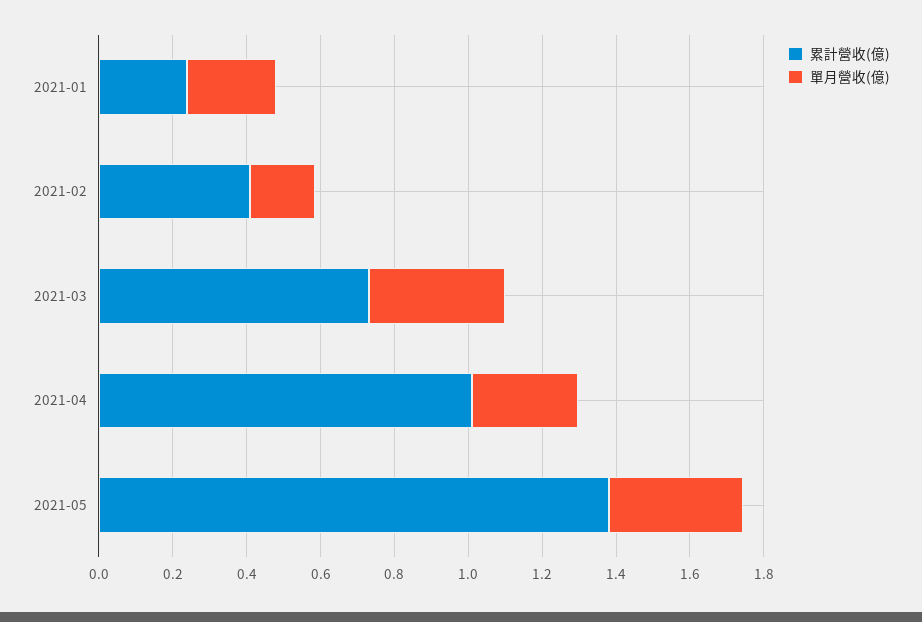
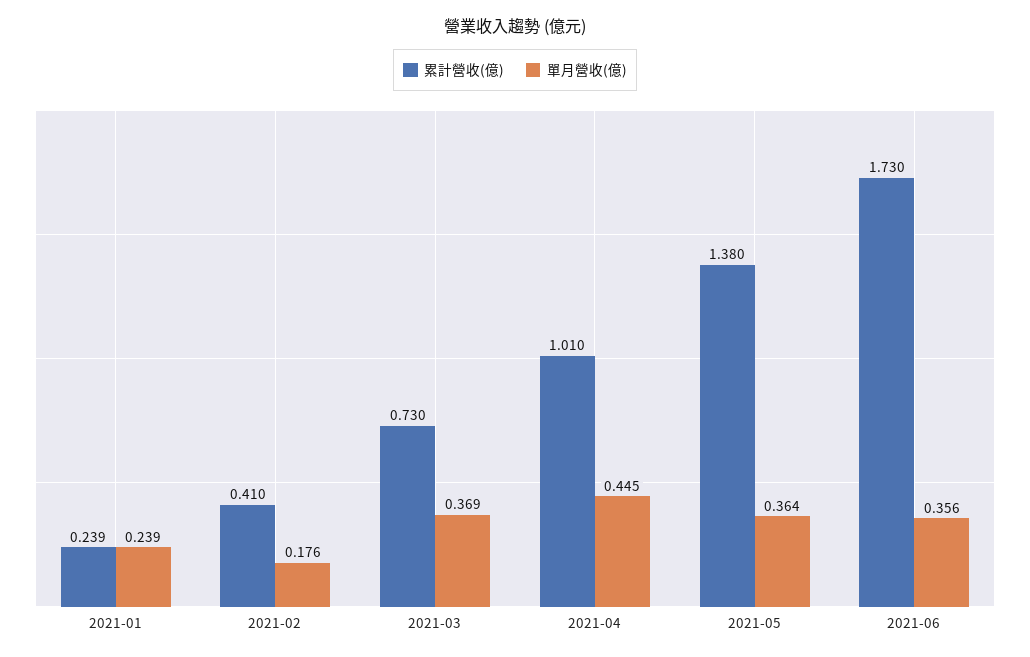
單月營收(億), 2021-04: 0.3 -> 0.445
累計營收(億), 2021-06: none -> 1.73
單月營收(億), 2021-06: none -> 0.356

